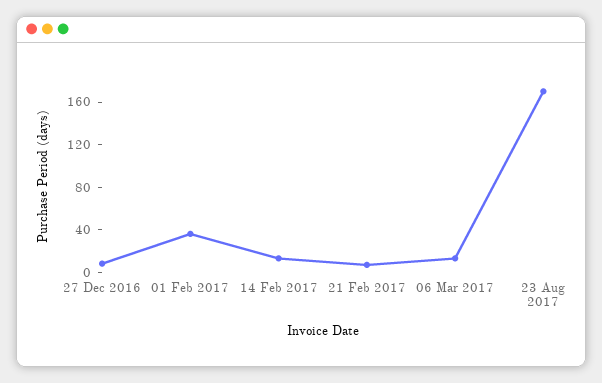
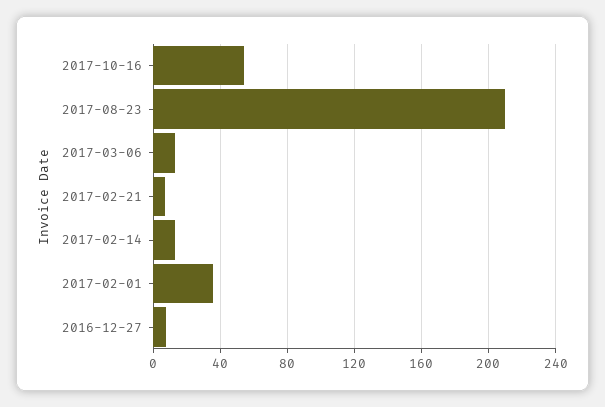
23 Aug 2017: 170 -> 210
2017-10-16: none -> 55

